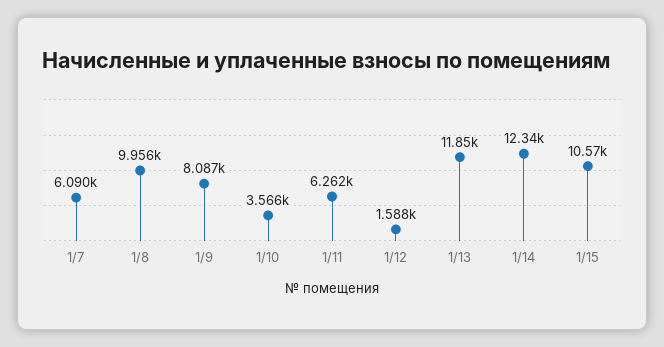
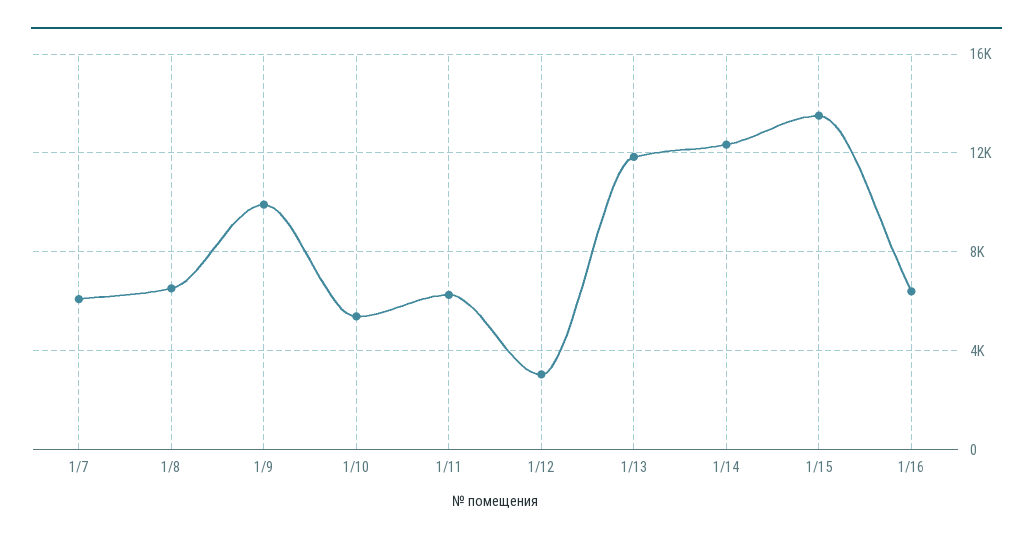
1/8: 9956 -> 6500
1/9: 8087 -> 10000
1/10: 3566 -> 5500
1/12: 1588 -> 3000
1/15: 10570 -> 13500
1/16: none -> 6500

